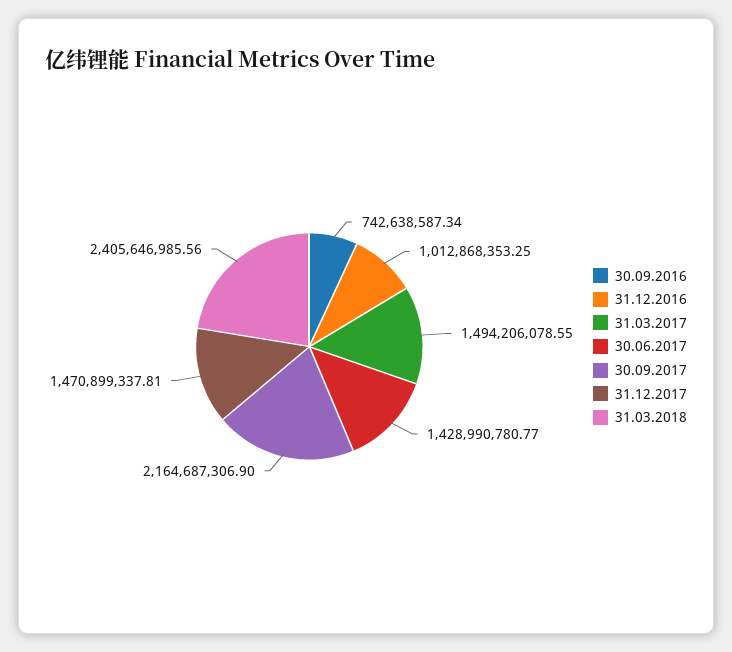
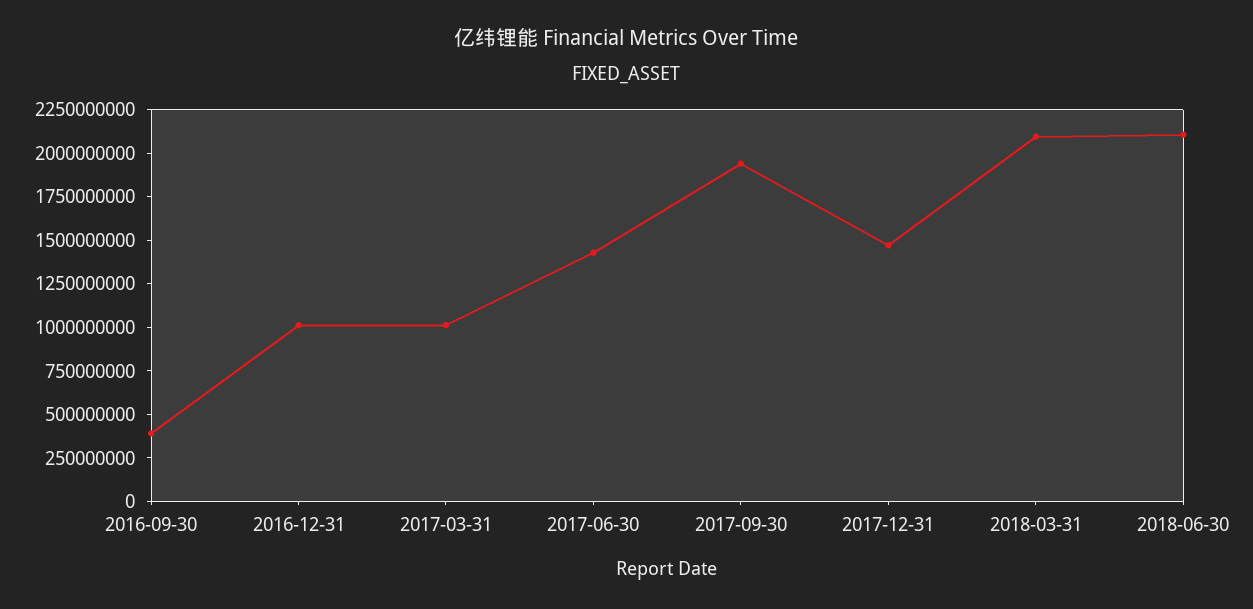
30.09.2016: 742638587.34 -> 400000000
31.03.2017: 1494206078.55 -> 1000000000
30.09.2017: 2164687306.9 -> 1950000000
31.03.2018: 2405646985.56 -> 2100000000
2018-06-30: none -> 2100000000

